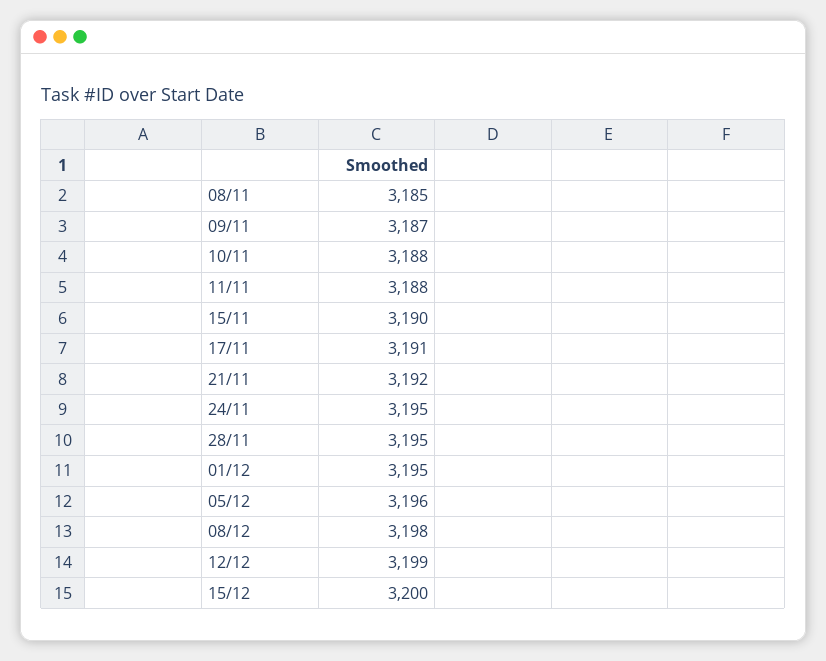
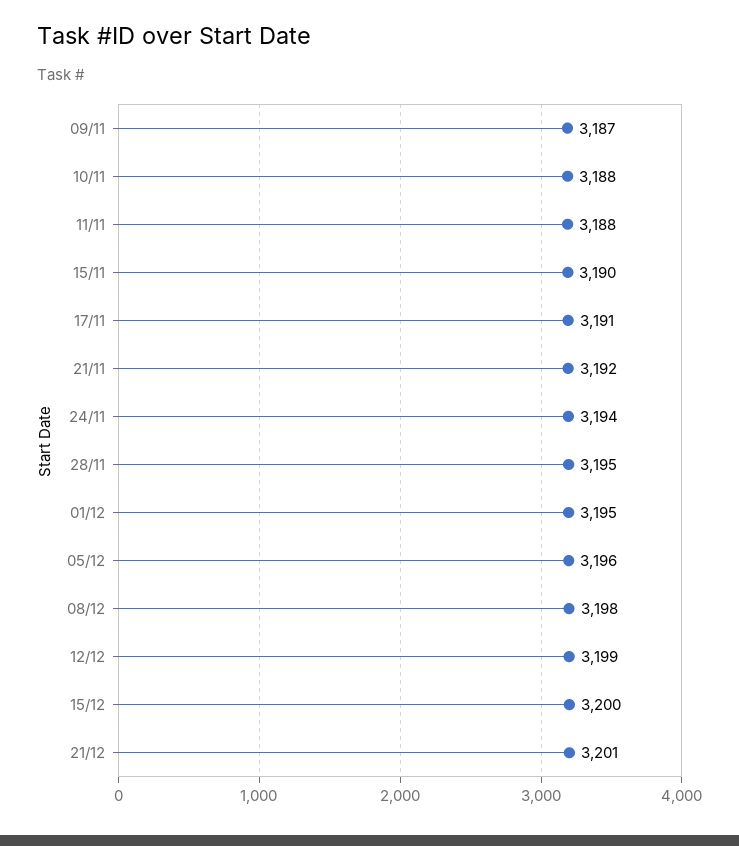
08/11: 3185 -> none
24/11: 3195 -> 3194
21/12: none -> 3201

